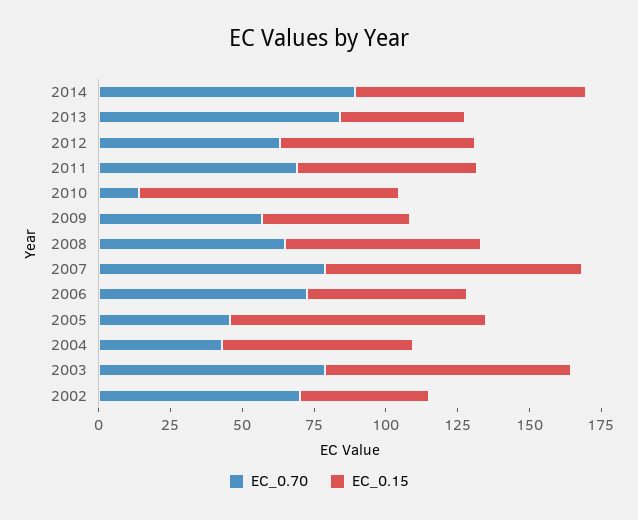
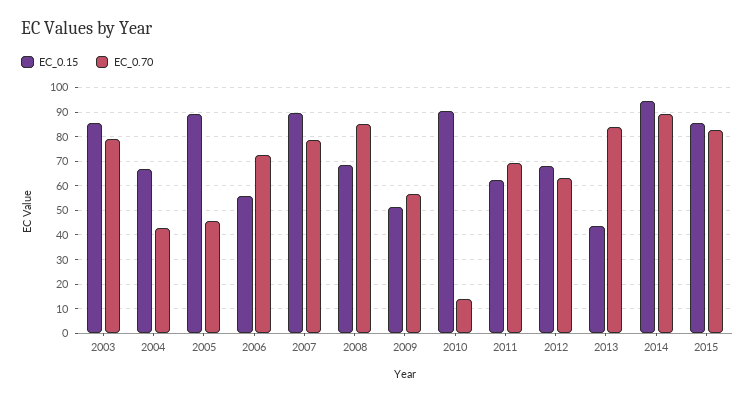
EC_0.15, 2014: 80 -> 95
EC_0.70, 2008: 65 -> 85
EC_0.70, 2002: 70 -> none
EC_0.15, 2002: 45 -> none
EC_0.15, 2015: none -> 85
EC_0.70, 2015: none -> 82.5

